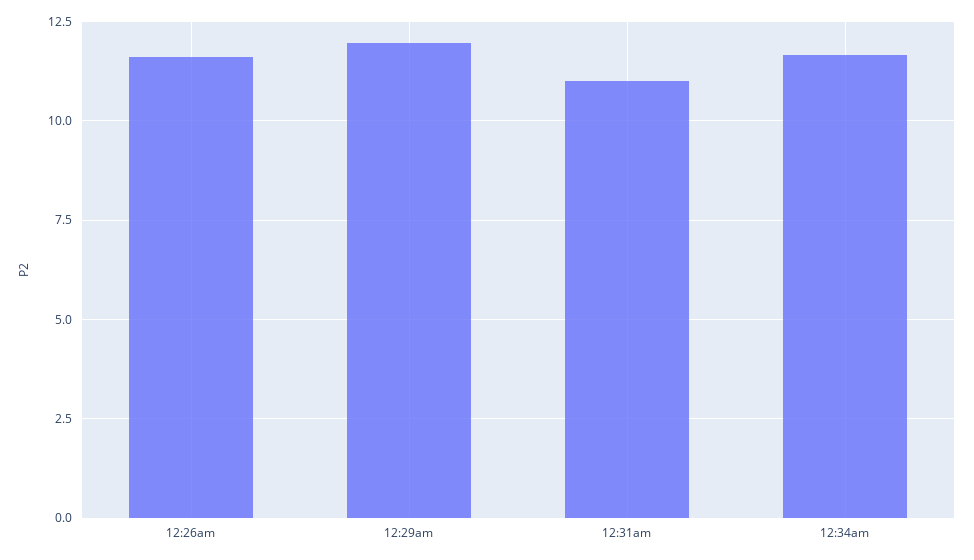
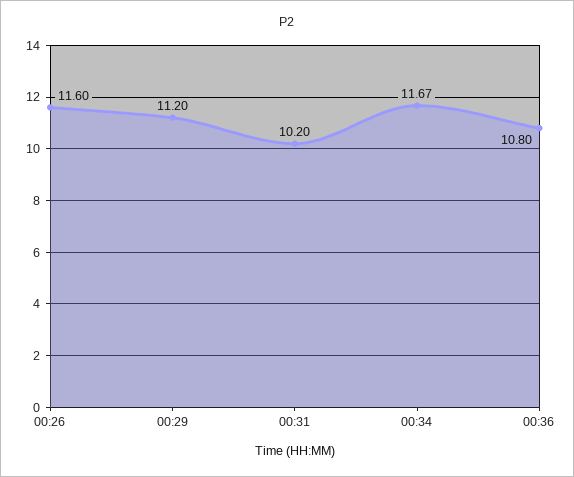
12:29am: 12 -> 11.2
12:31am: 11 -> 10.2
00:36: none -> 10.8

